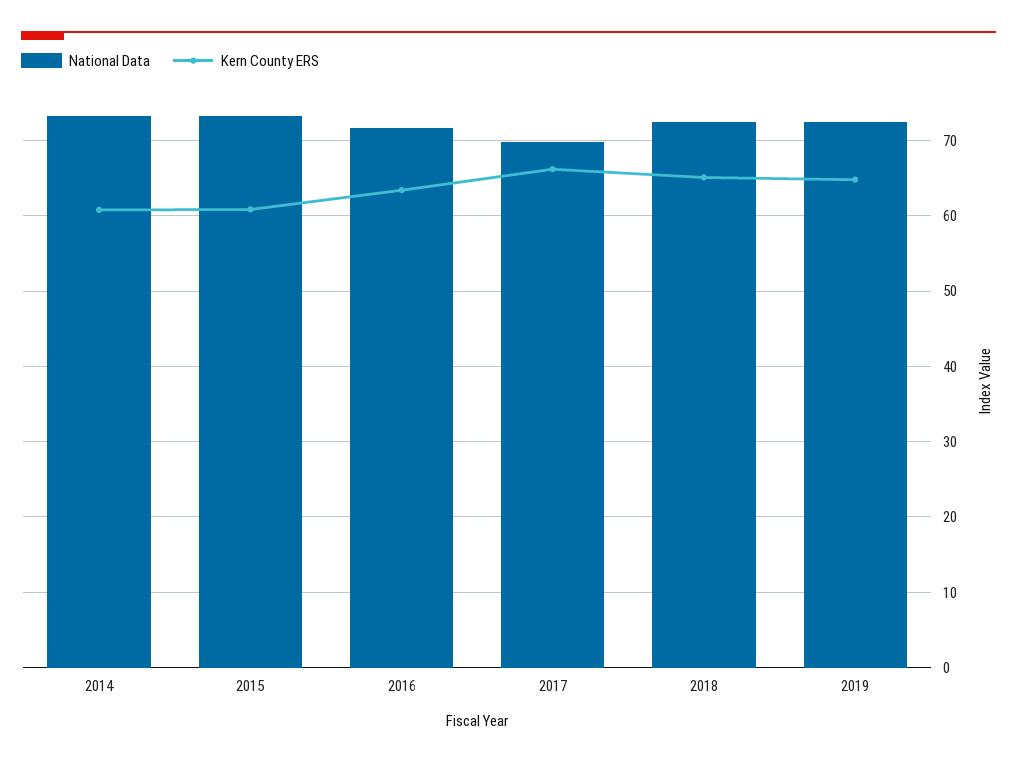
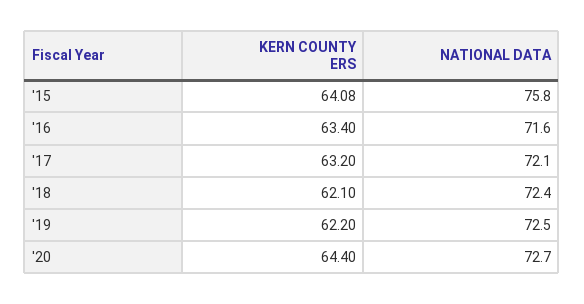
National Data, 2014: 73 -> none
Kern County ERS, 2014: 61 -> none
National Data, 2015: 73 -> 75.8
Kern County ERS, 2015: 61 -> 64.08
National Data, 2017: 70 -> 72.1
Kern County ERS, 2017: 66 -> 63.2
Kern County ERS, 2018: 65 -> 62.1
Kern County ERS, 2019: 65 -> 62.2
Kern County ERS, '20: none -> 64.4
National Data, '20: none -> 72.7

